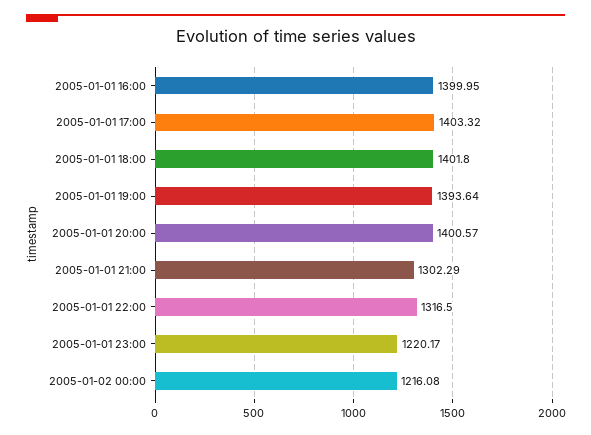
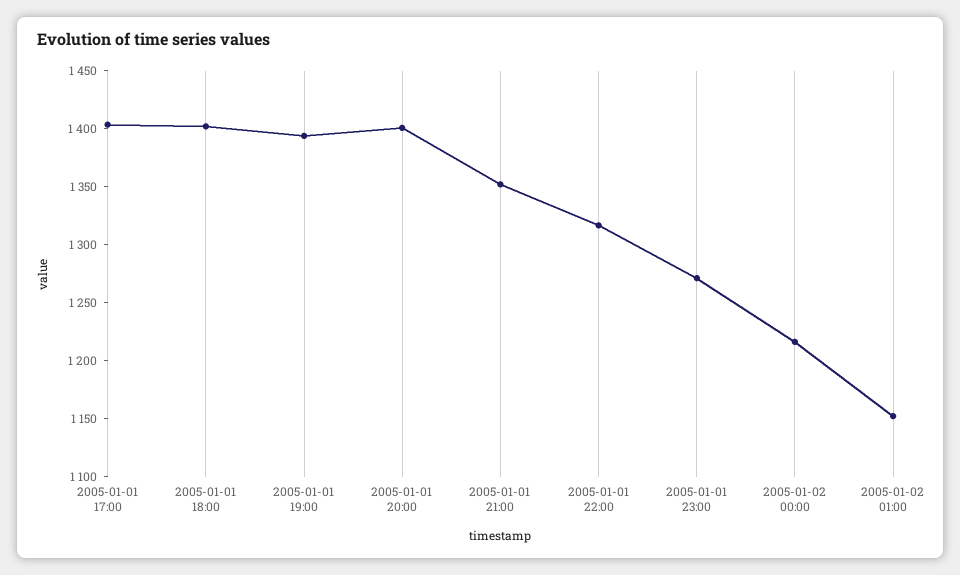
2005-01-01 16:00: 1399.95 -> none
2005-01-01 21:00: 1302.29 -> 1350
2005-01-01 23:00: 1220.17 -> 1270
2005-01-02 01:00: none -> 1150

